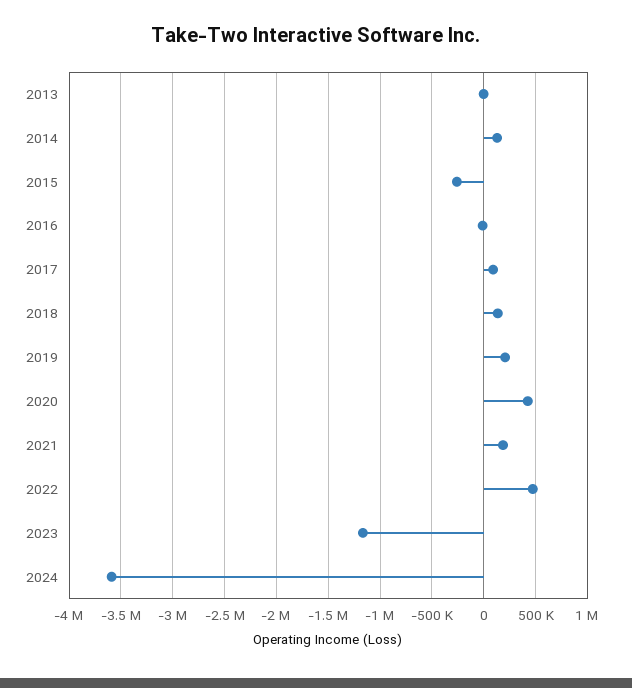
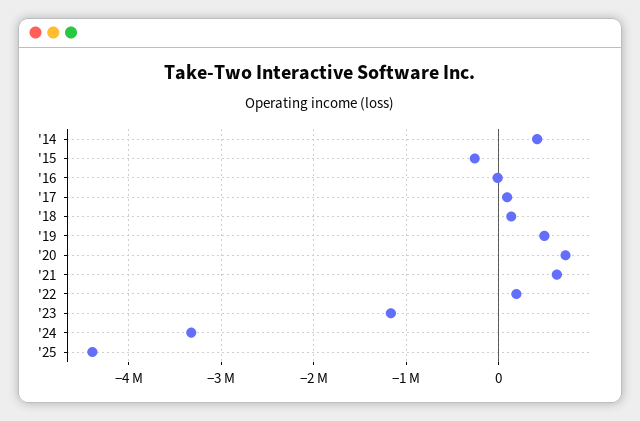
2013: 0 -> none
2014: 100000 -> 400000
2019: 200000 -> 500000
2020: 400000 -> 700000
2021: 200000 -> 600000
2022: 500000 -> 200000
2024: -3600000 -> -3300000
'25: none -> -4400000

